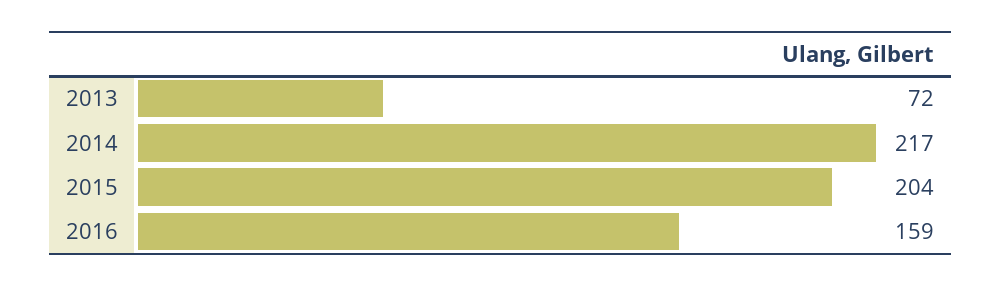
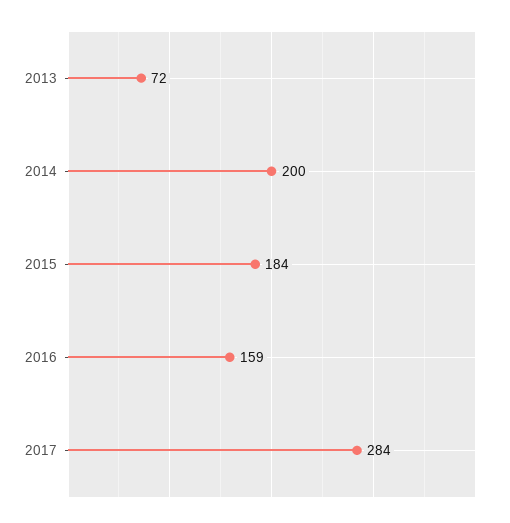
2014: 217 -> 200
2015: 204 -> 184
2017: none -> 284

